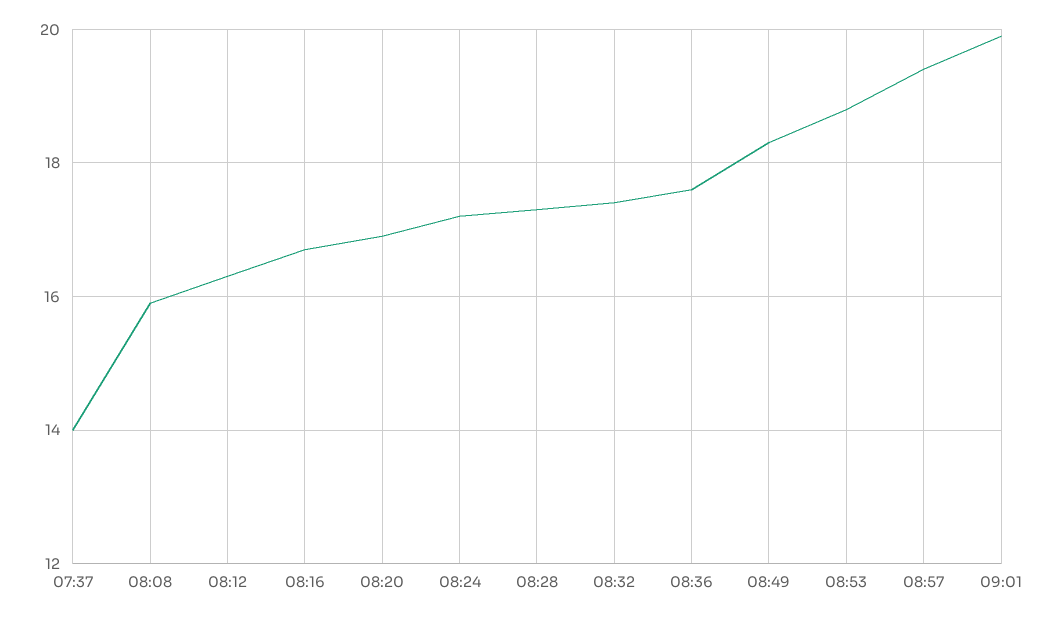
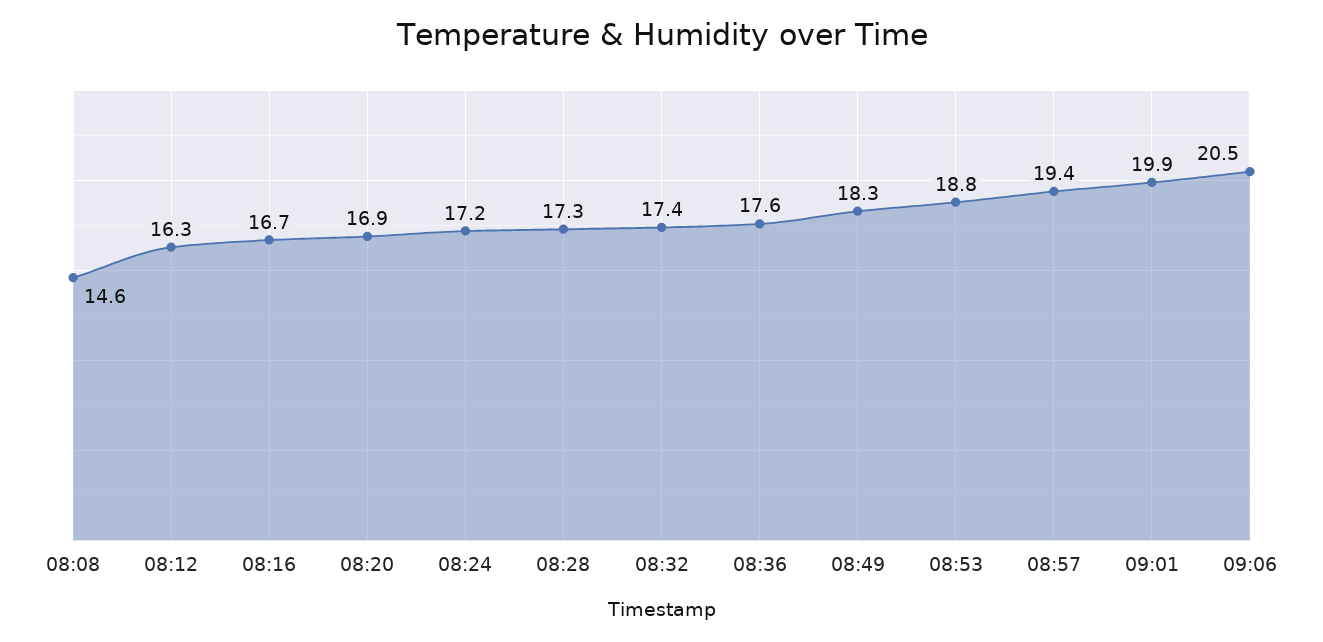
07:37: 14 -> none
08:08: 16 -> 14.6
09:06: none -> 20.5

